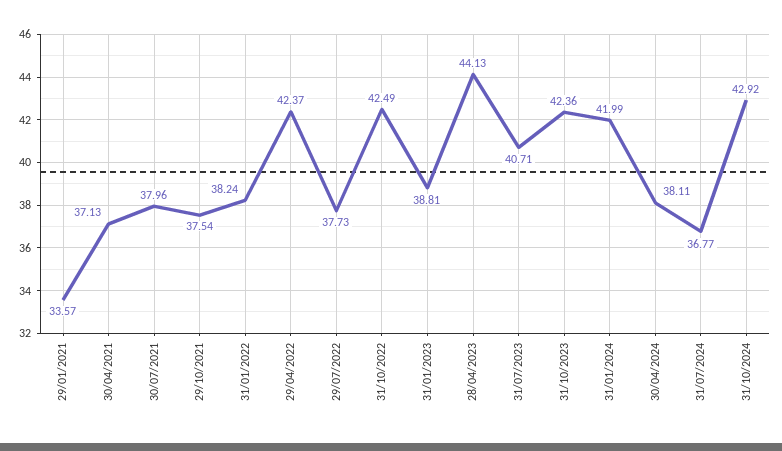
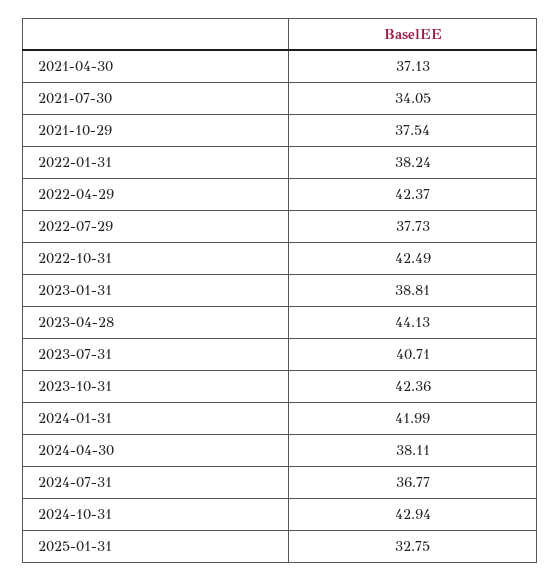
29/01/2021: 33.57 -> none
30/07/2021: 37.96 -> 34.05
31/10/2024: 42.92 -> 42.94
2025-01-31: none -> 32.75

